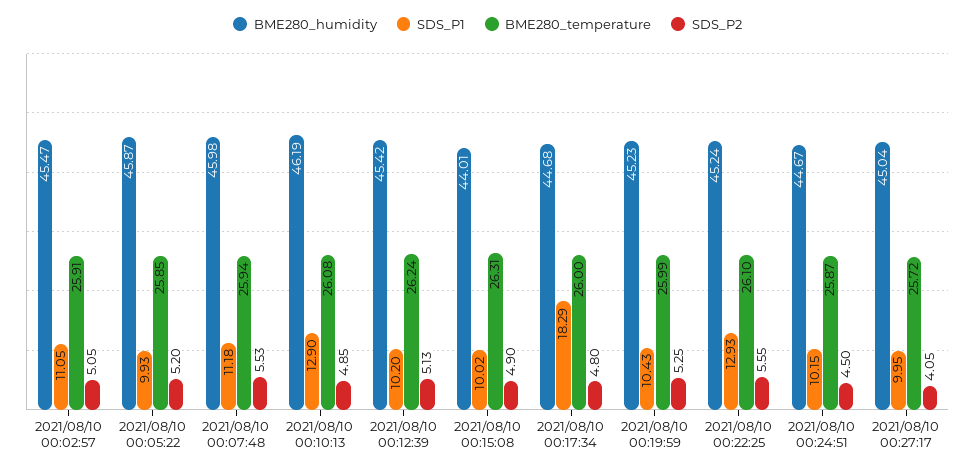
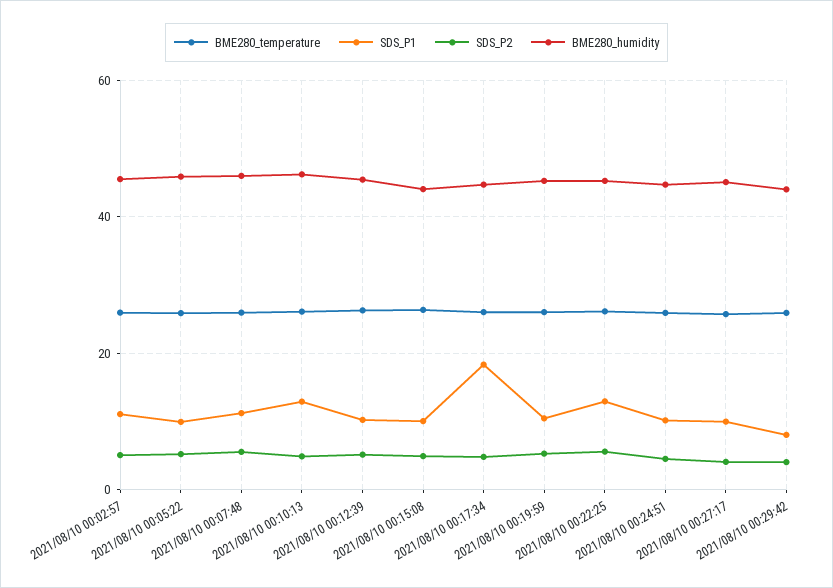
BME280_temperature, 2021/08/10 00:29:42: none -> 26
SDS_P1, 2021/08/10 00:29:42: none -> 8
SDS_P2, 2021/08/10 00:29:42: none -> 4
BME280_humidity, 2021/08/10 00:29:42: none -> 44

